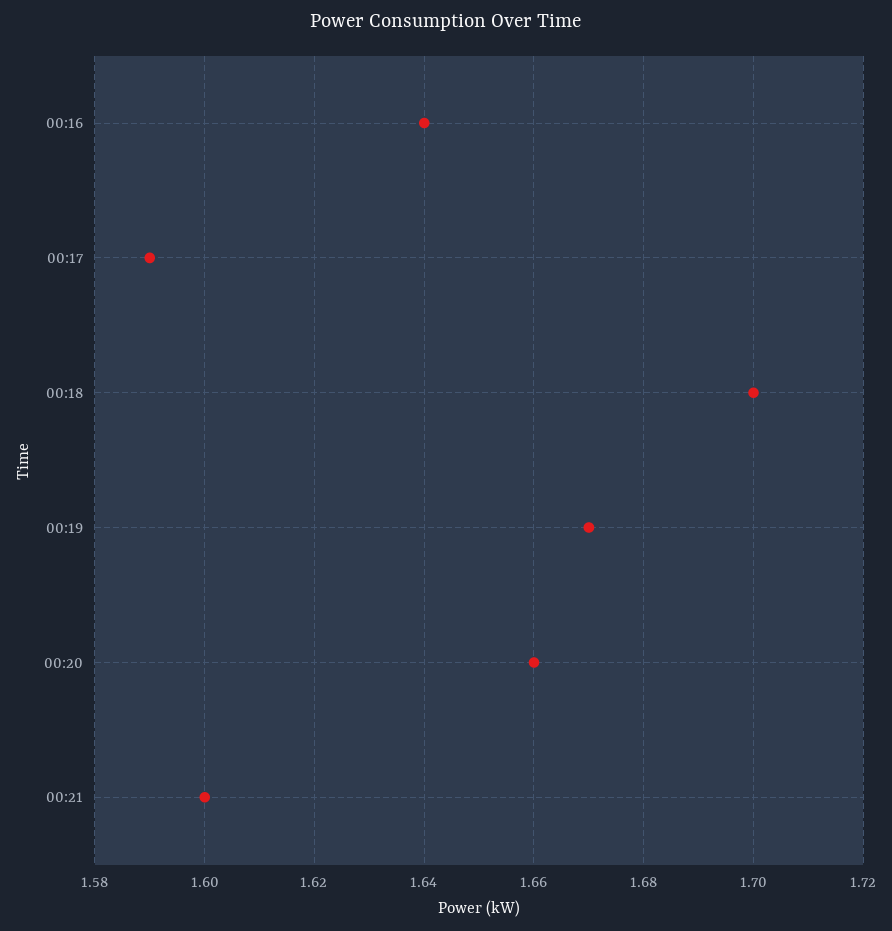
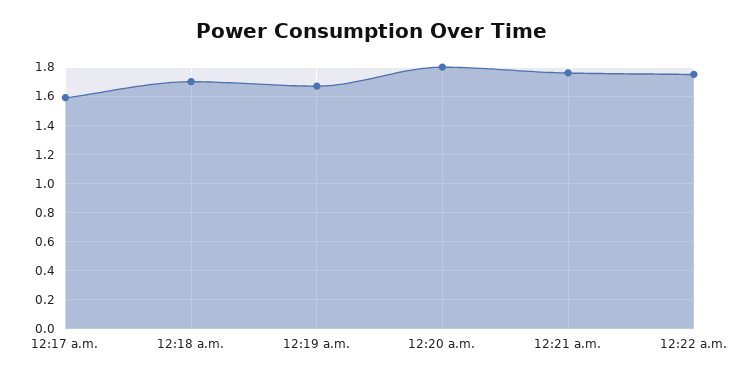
00:16: 1.64 -> none
00:20: 1.66 -> 1.8
00:21: 1.6 -> 1.75
12:22 a.m.: none -> 1.75

